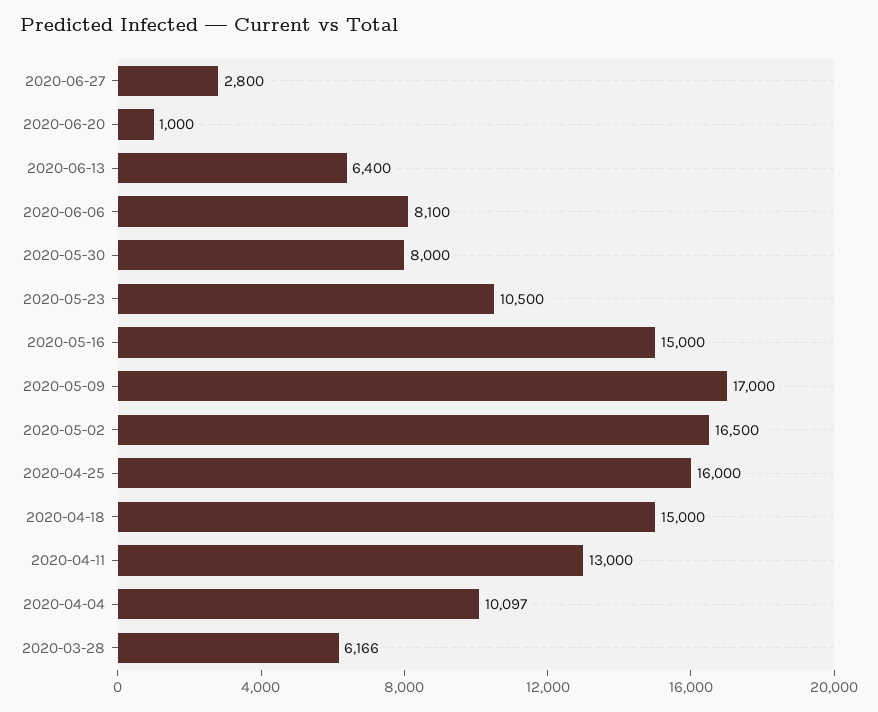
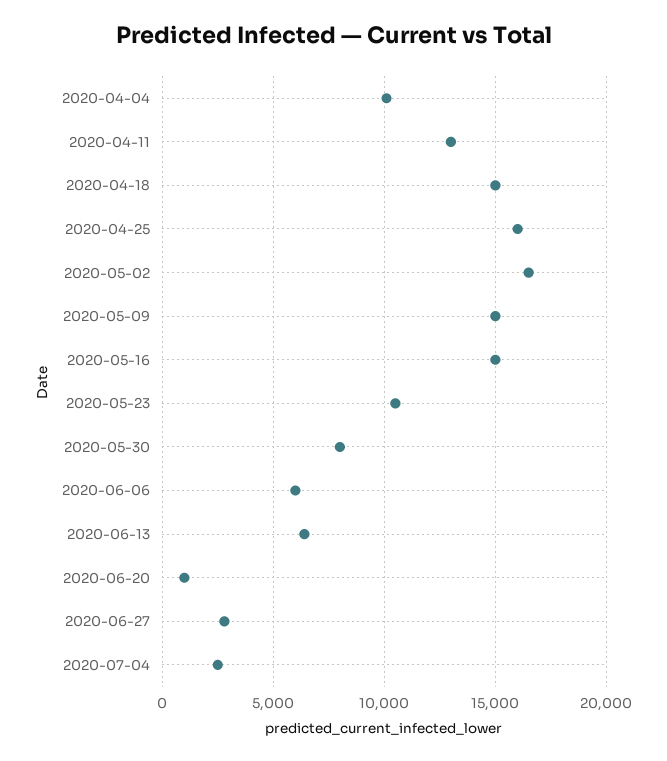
2020-06-06: 8100 -> 6000
2020-05-09: 17000 -> 15000
2020-03-28: 6166 -> none
2020-07-04: none -> 2500

